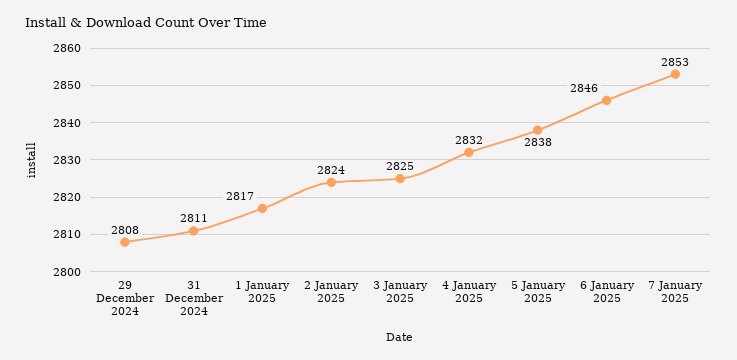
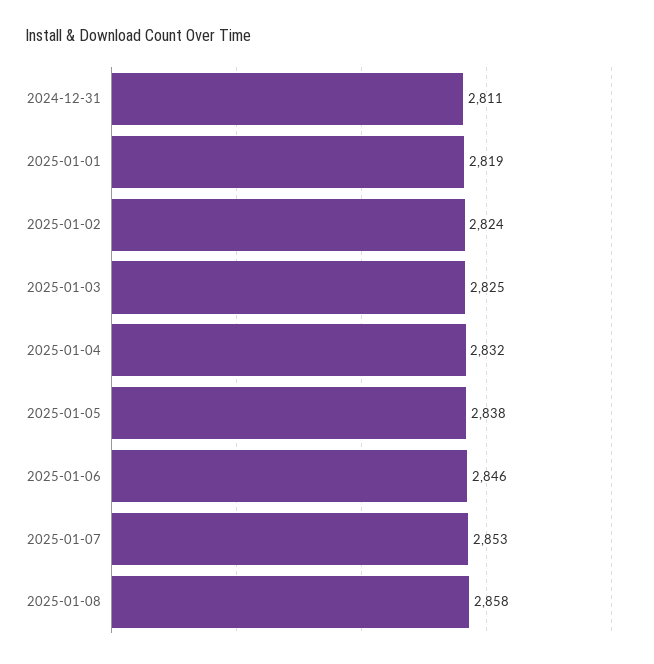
29 December 2024: 2808 -> none
1 January 2025: 2817 -> 2819
2025-01-08: none -> 2858

